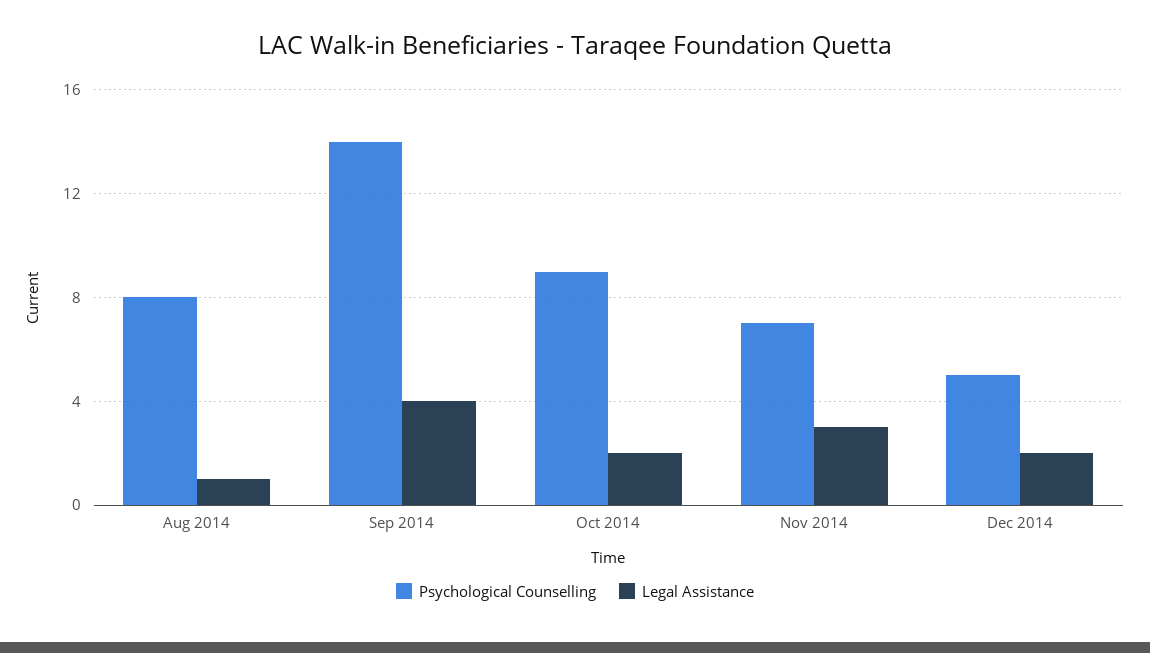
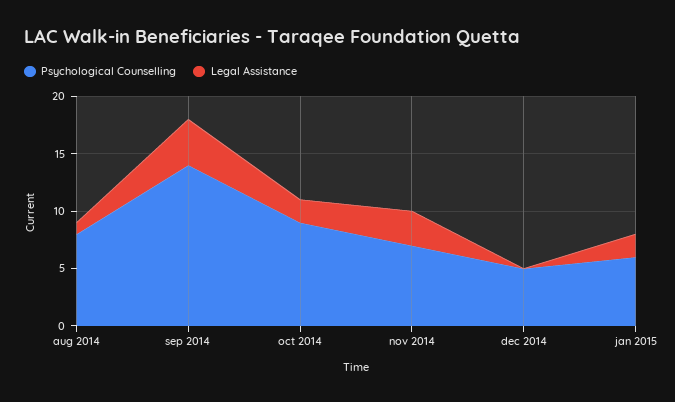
Legal Assistance, Dec 2014: 2 -> 0
Psychological Counselling, jan 2015: none -> 6
Legal Assistance, jan 2015: none -> 2

